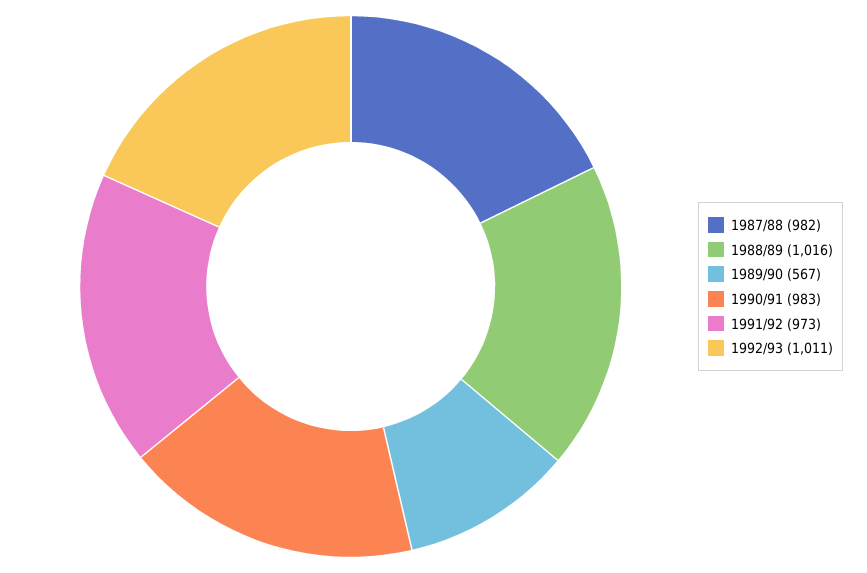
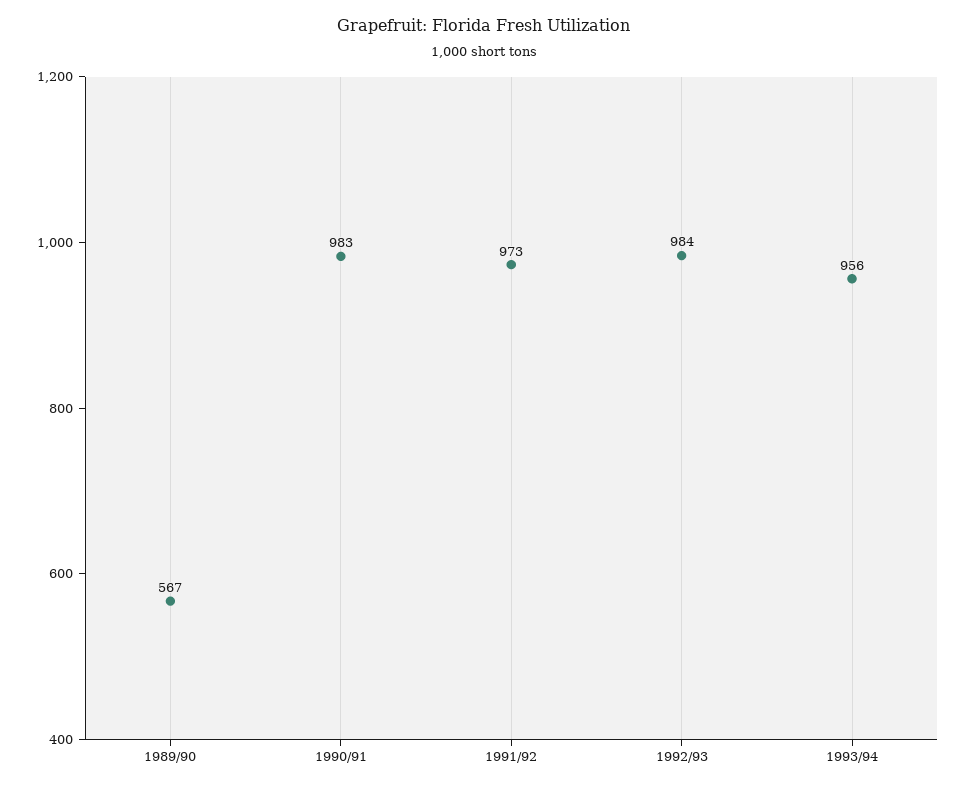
1987/88: 982 -> none
1988/89: 1016 -> none
1992/93: 1011 -> 984
1993/94: none -> 956

